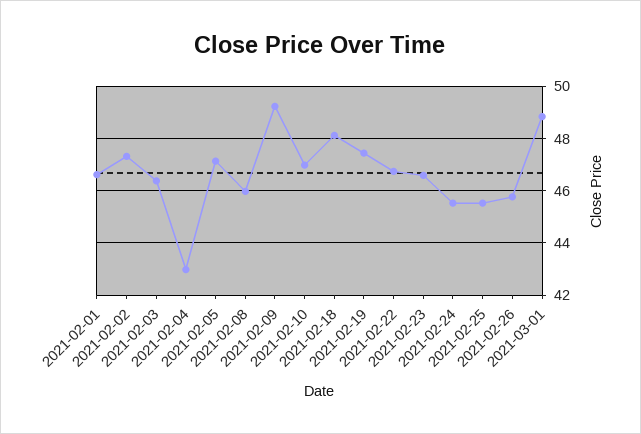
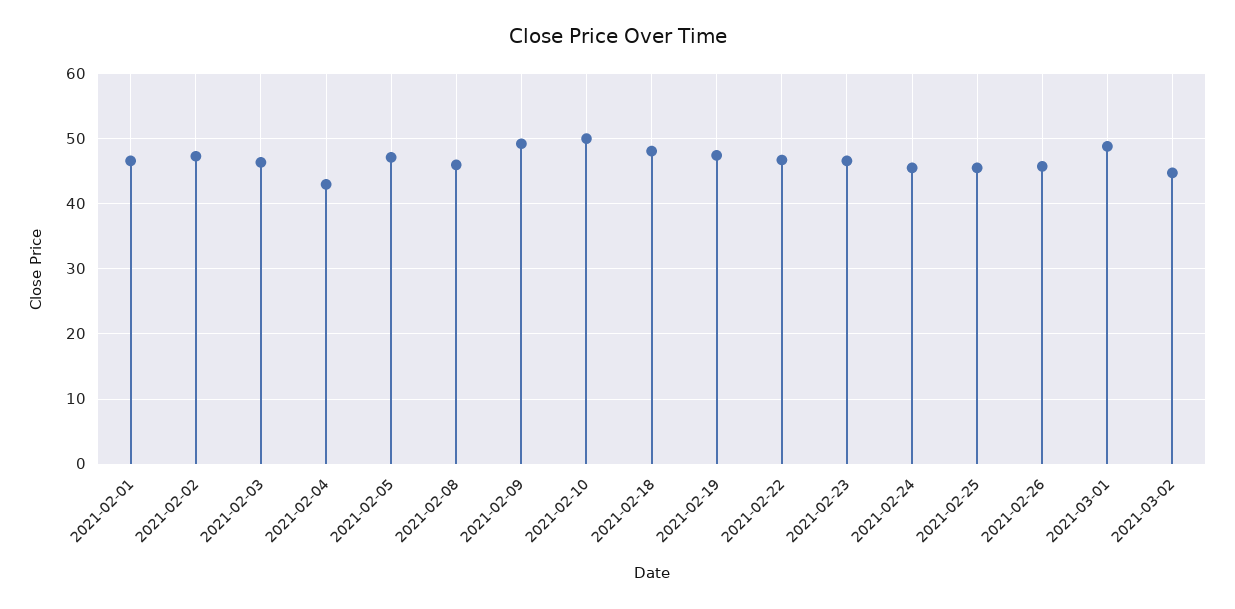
2021-02-10: 47 -> 50
2021-03-02: none -> 45

